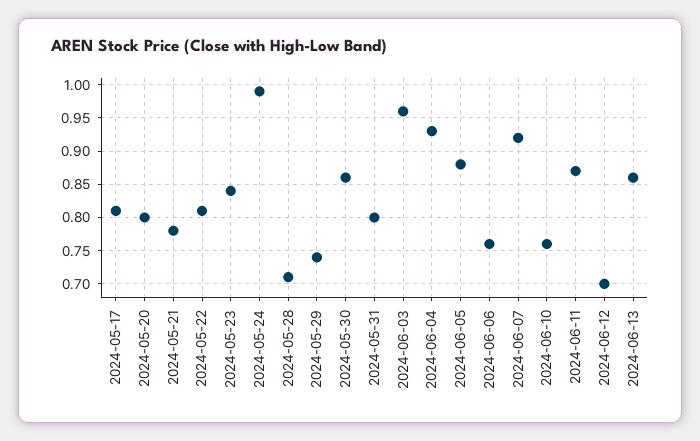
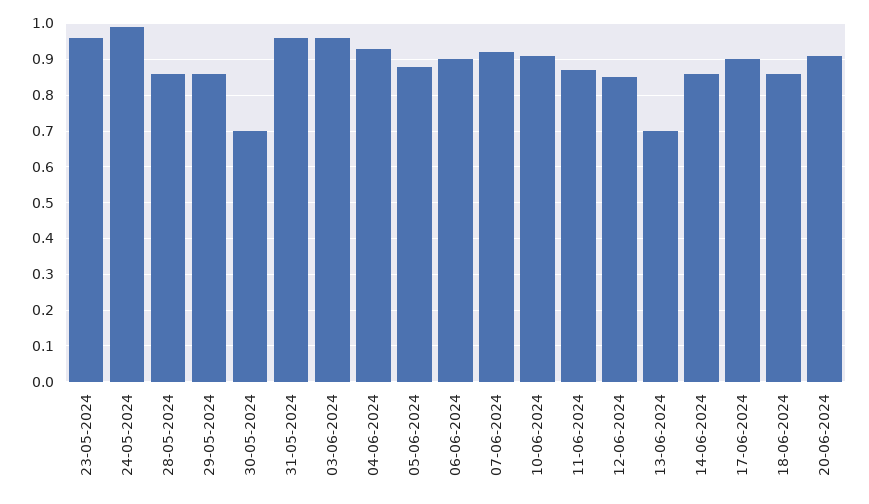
2024-05-17: 0.81 -> none
2024-05-20: 0.8 -> none
2024-05-21: 0.78 -> none
2024-05-22: 0.81 -> none
2024-05-23: 0.84 -> 0.95
2024-05-28: 0.71 -> 0.85
2024-05-29: 0.74 -> 0.85
2024-05-30: 0.86 -> 0.7
2024-05-31: 0.8 -> 0.95
2024-06-06: 0.76 -> 0.9
2024-06-10: 0.76 -> 0.9
2024-06-12: 0.7 -> 0.85
2024-06-13: 0.86 -> 0.7
14-06-2024: none -> 0.85
17-06-2024: none -> 0.9
18-06-2024: none -> 0.85
20-06-2024: none -> 0.9

